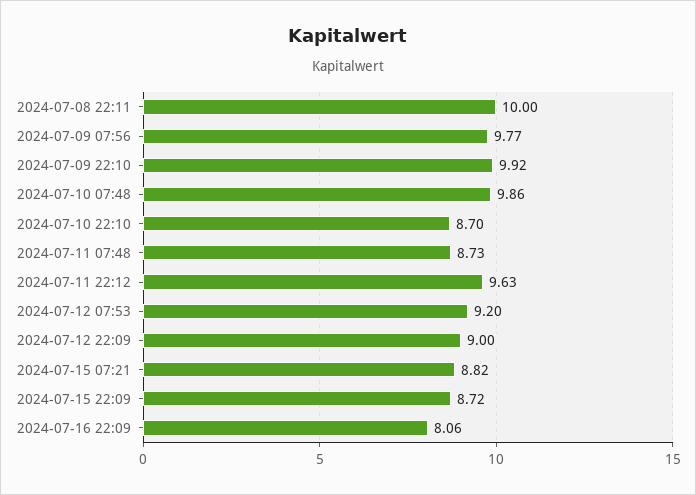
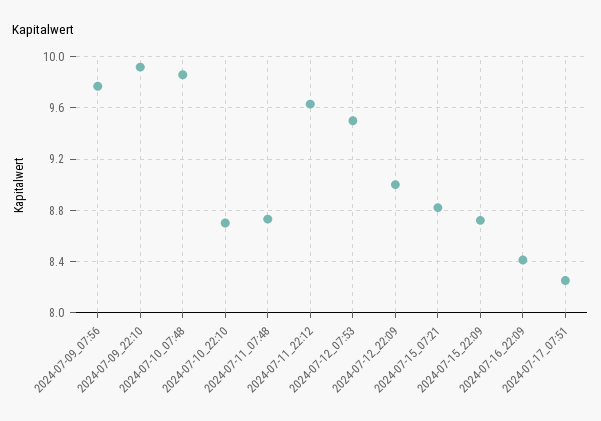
2024-07-08 22:11: 10 -> none
2024-07-12 07:53: 9.2 -> 9.5
2024-07-16 22:09: 8.06 -> 8.4
2024-07-17_07:51: none -> 8.25

